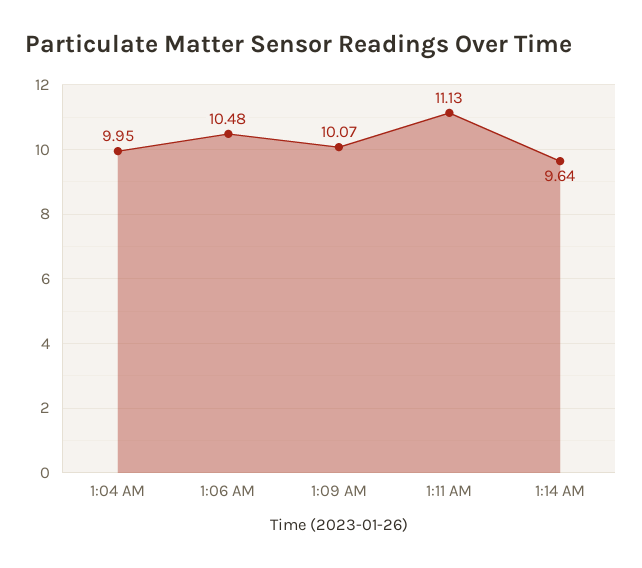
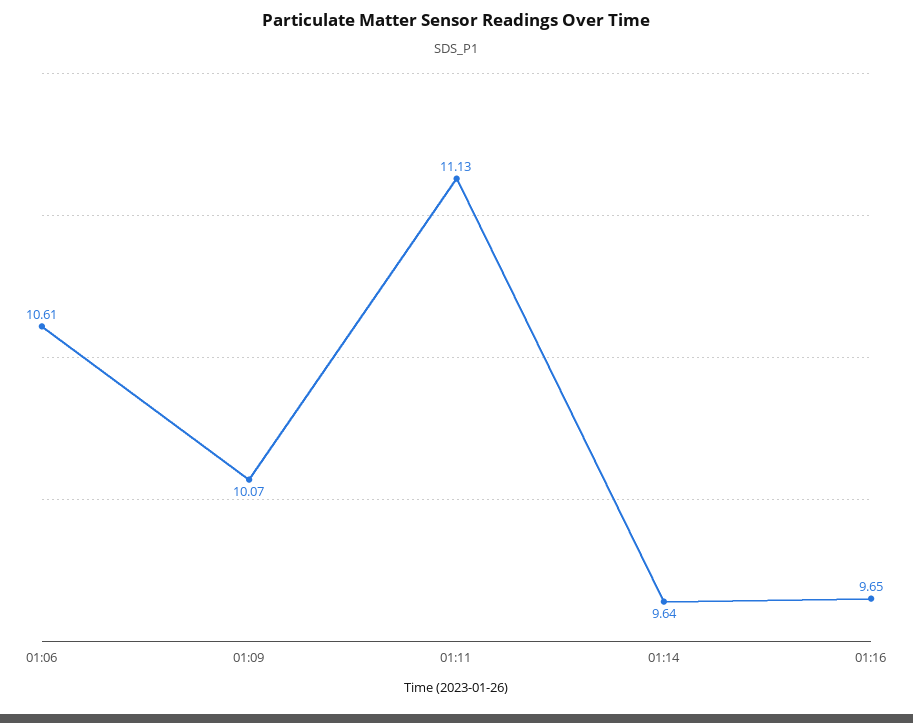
1:04 AM: 9.95 -> none
1:06 AM: 10.48 -> 10.61
01:16: none -> 9.65

